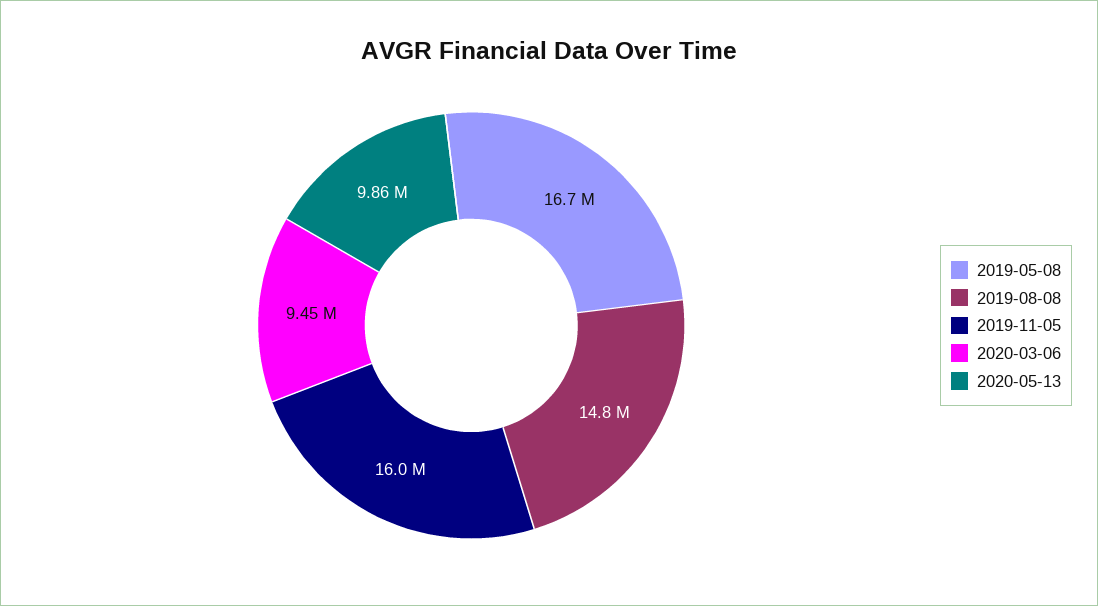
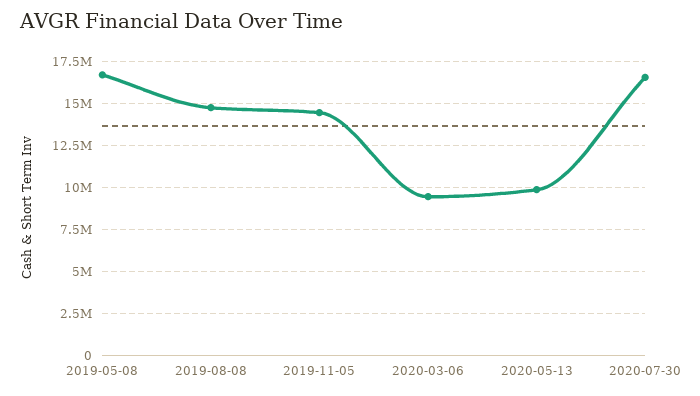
2019-11-05: 16000000 -> 14500000
2020-07-30: none -> 16500000

